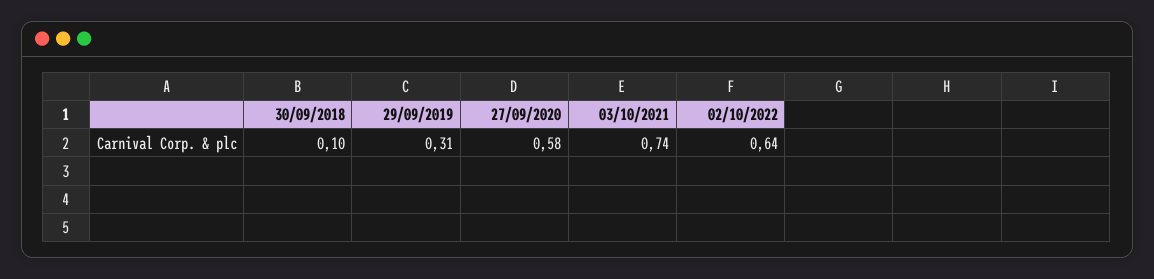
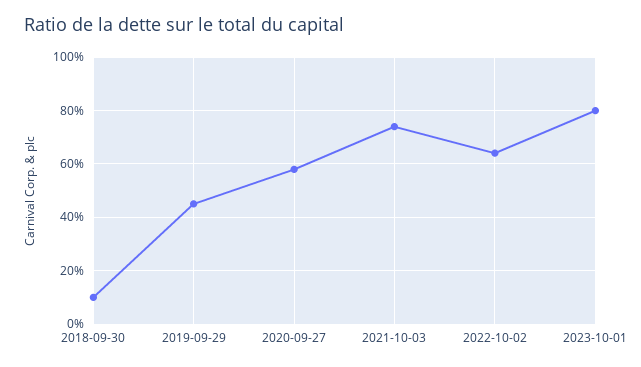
29/09/2019: 0.31 -> 0.45
2023-10-01: none -> 0.8

